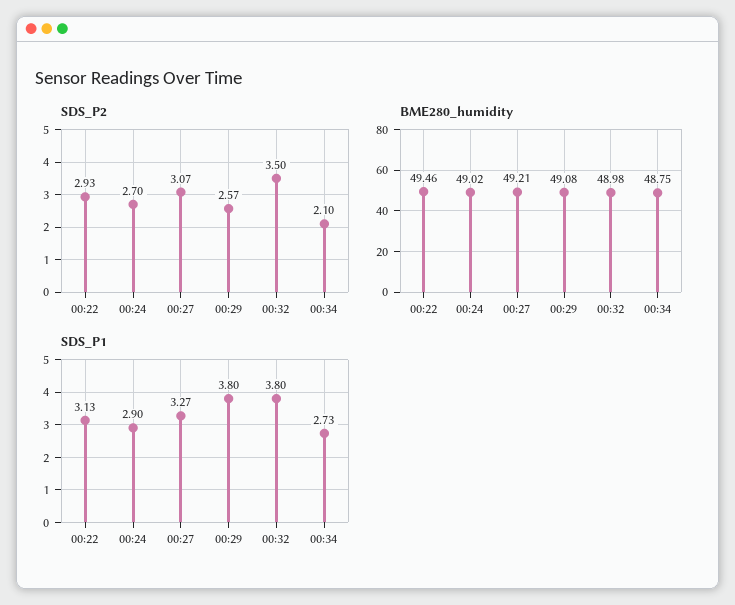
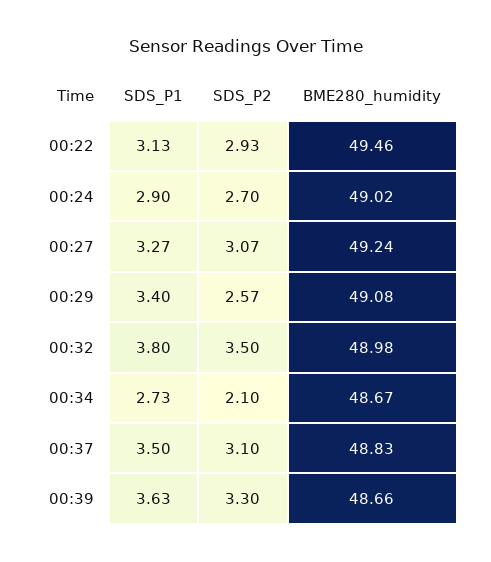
BME280_humidity, 00:27: 49.21 -> 49.24
BME280_humidity, 00:34: 48.75 -> 48.67
SDS_P1, 00:29: 3.8 -> 3.4
SDS_P1, 00:37: none -> 3.5
SDS_P2, 00:37: none -> 3.1
BME280_humidity, 00:37: none -> 48.83
SDS_P1, 00:39: none -> 3.63
SDS_P2, 00:39: none -> 3.3
BME280_humidity, 00:39: none -> 48.66

